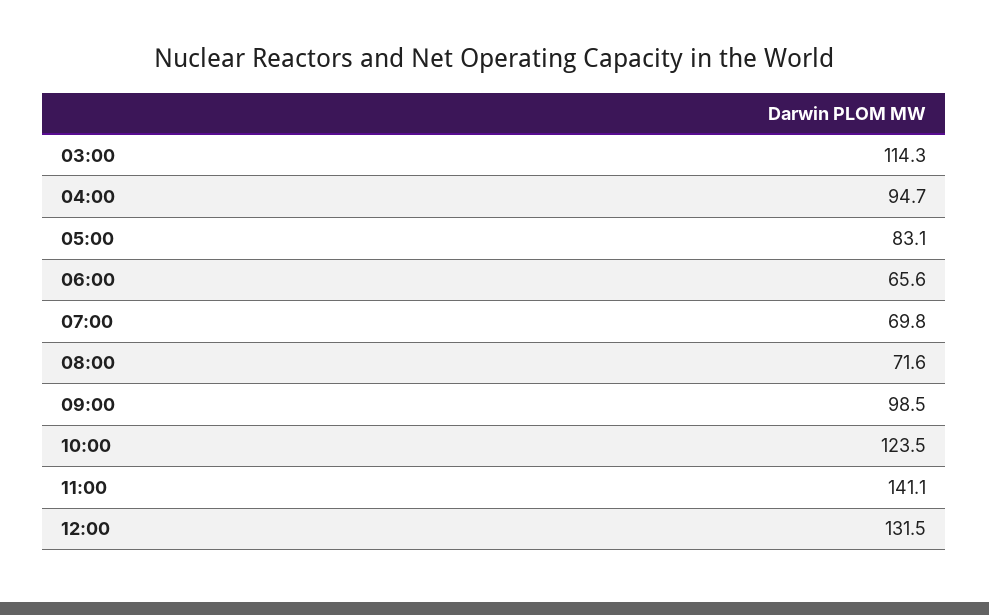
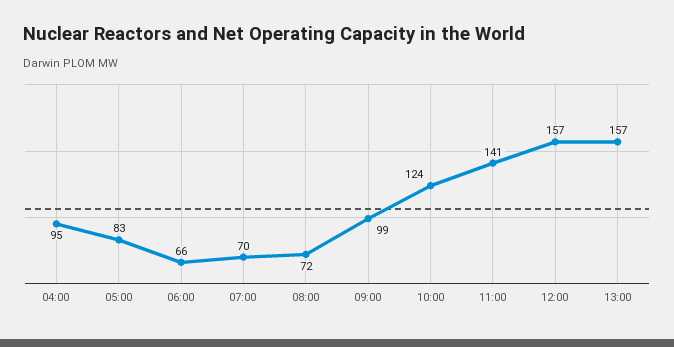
03:00: 114.3 -> none
12:00: 131.5 -> 157
13:00: none -> 157

